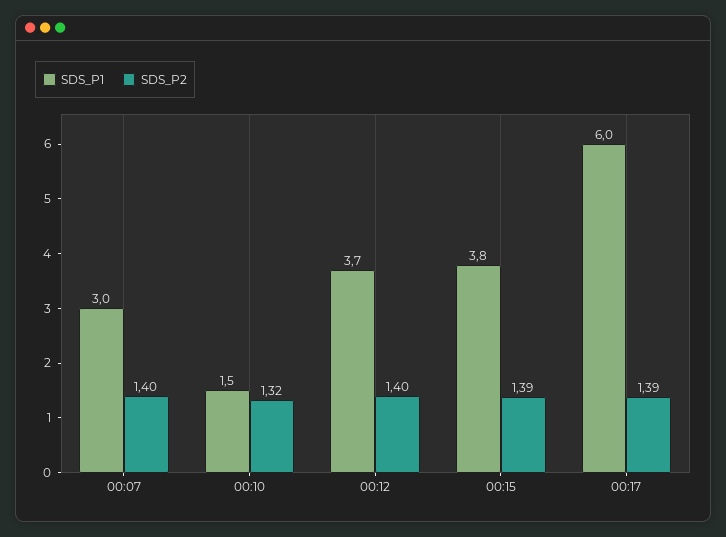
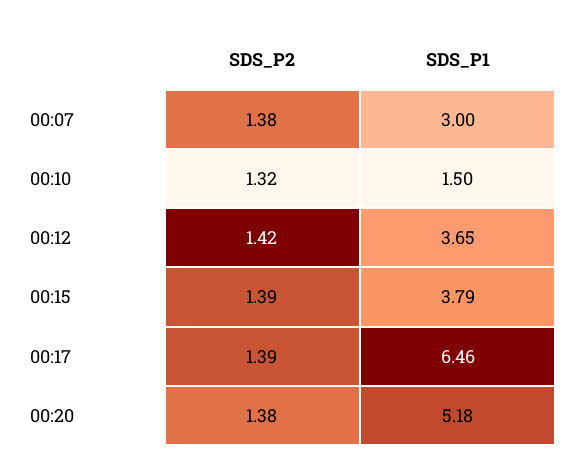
SDS_P2, 00:07: 1.4 -> 1.38
SDS_P2, 00:12: 1.4 -> 1.42
SDS_P1, 00:17: 6 -> 6.46
SDS_P2, 00:20: none -> 1.38
SDS_P1, 00:20: none -> 5.18

